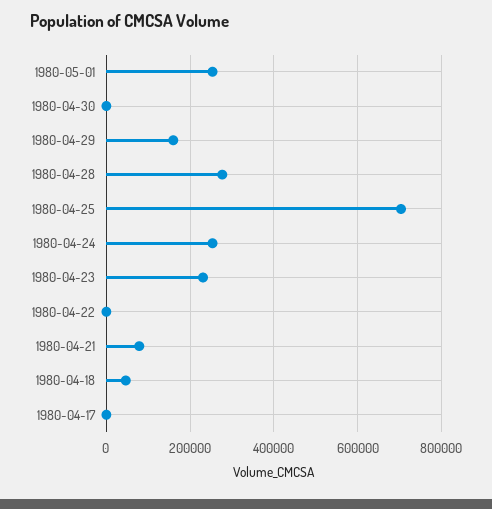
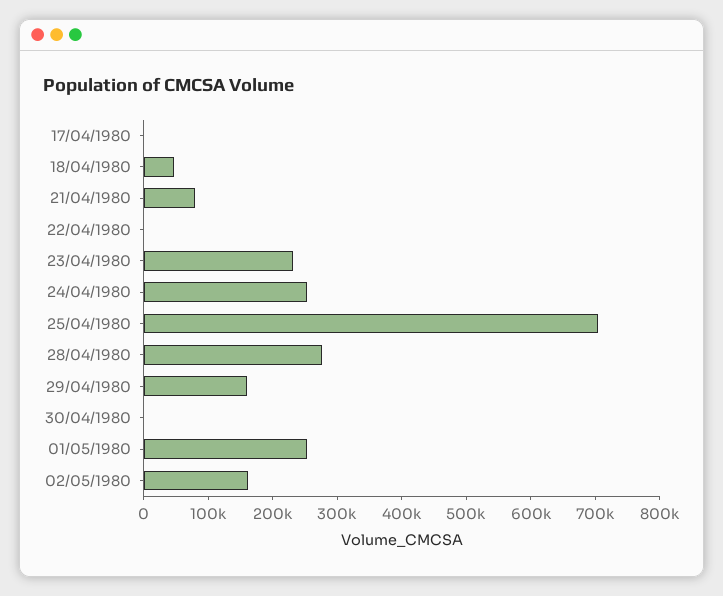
02/05/1980: none -> 160000

